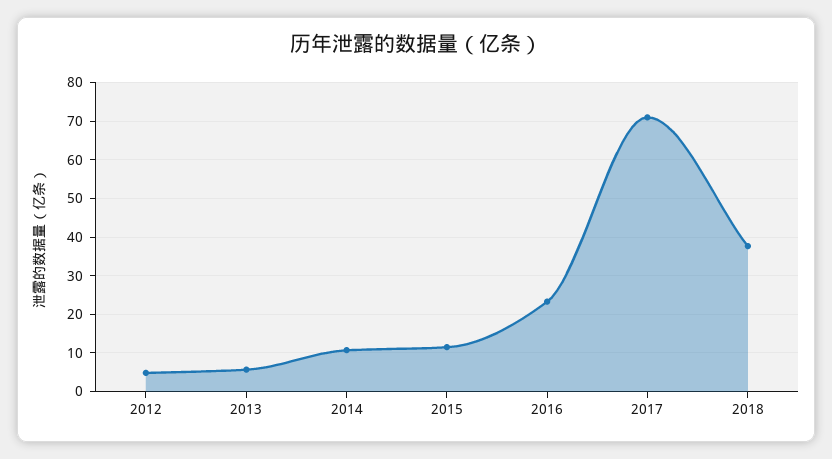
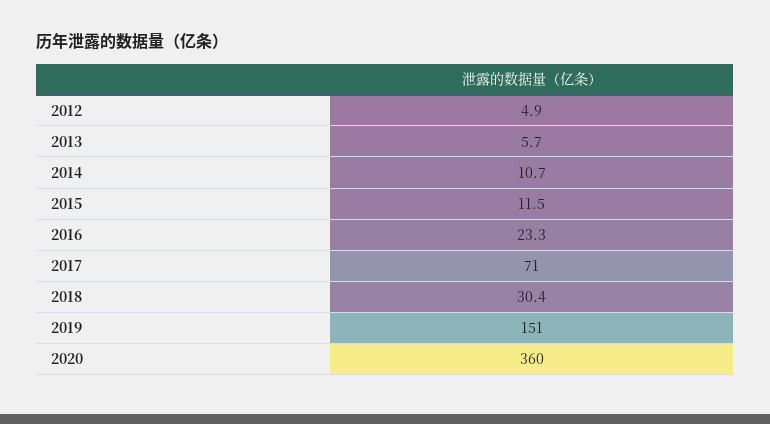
2018: 38 -> 30.4
2019: none -> 151
2020: none -> 360

